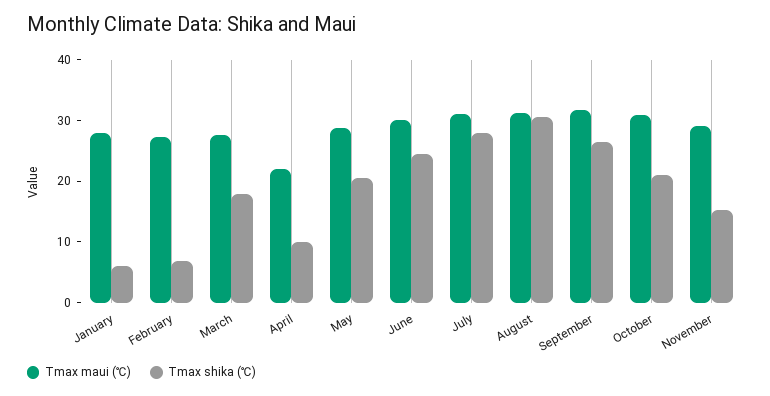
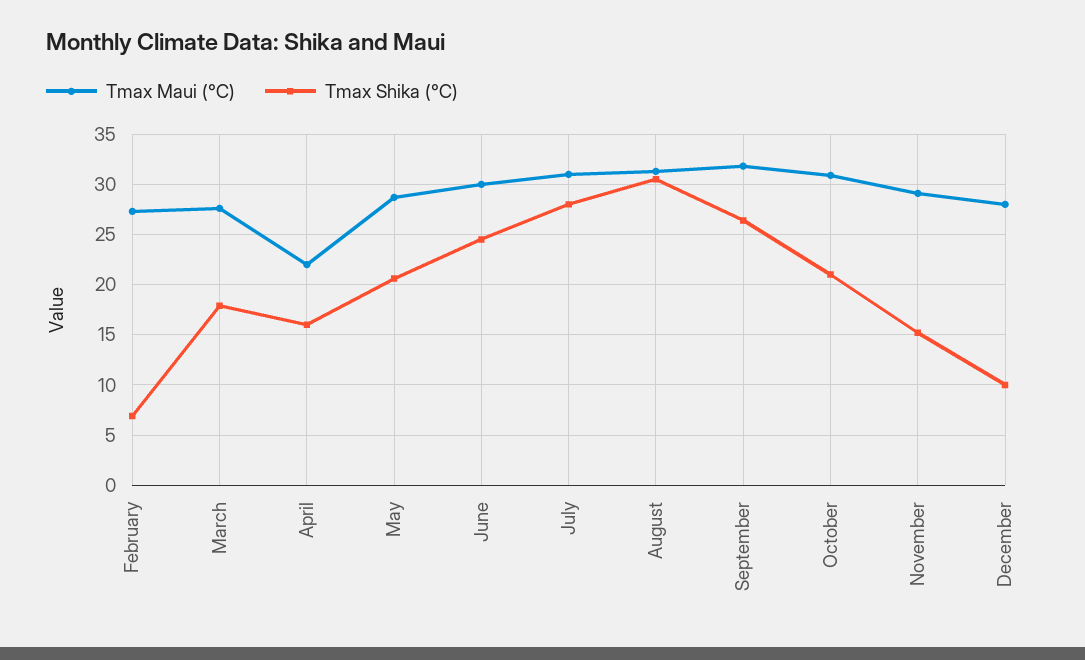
Tmax maui (℃), January: 28 -> none
Tmax shika (℃), January: 6 -> none
Tmax shika (℃), April: 10 -> 16
Tmax maui (℃), December: none -> 28
Tmax shika (℃), December: none -> 10

